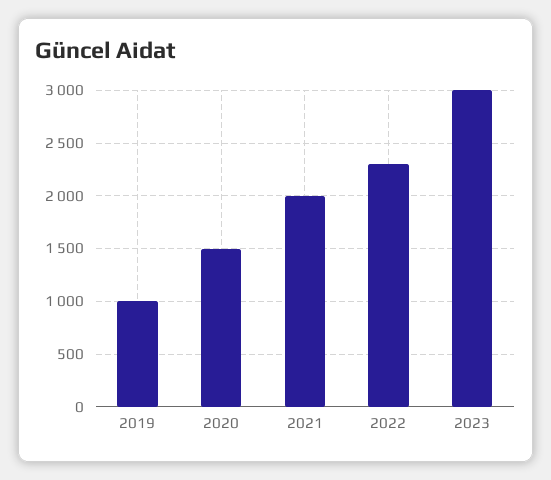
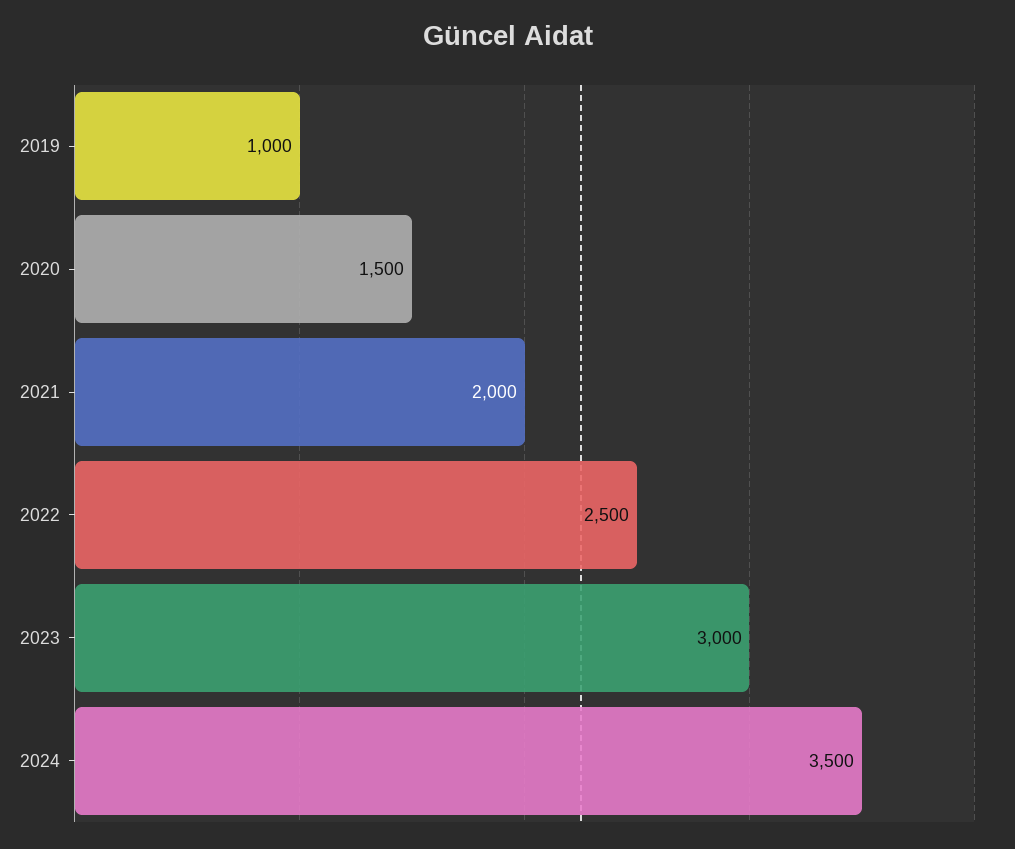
2022: 2300 -> 2500
2024: none -> 3500

